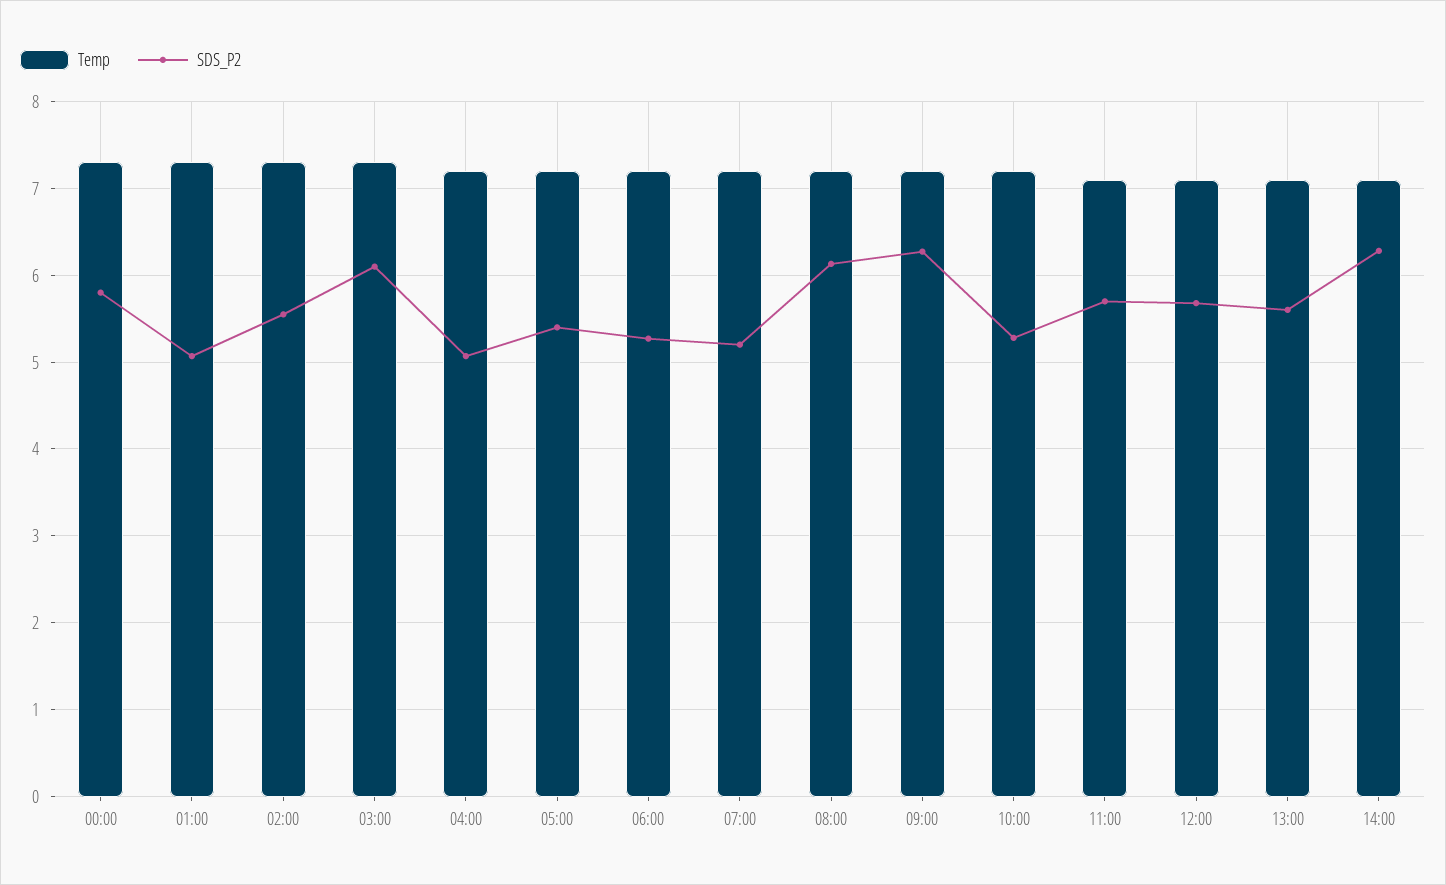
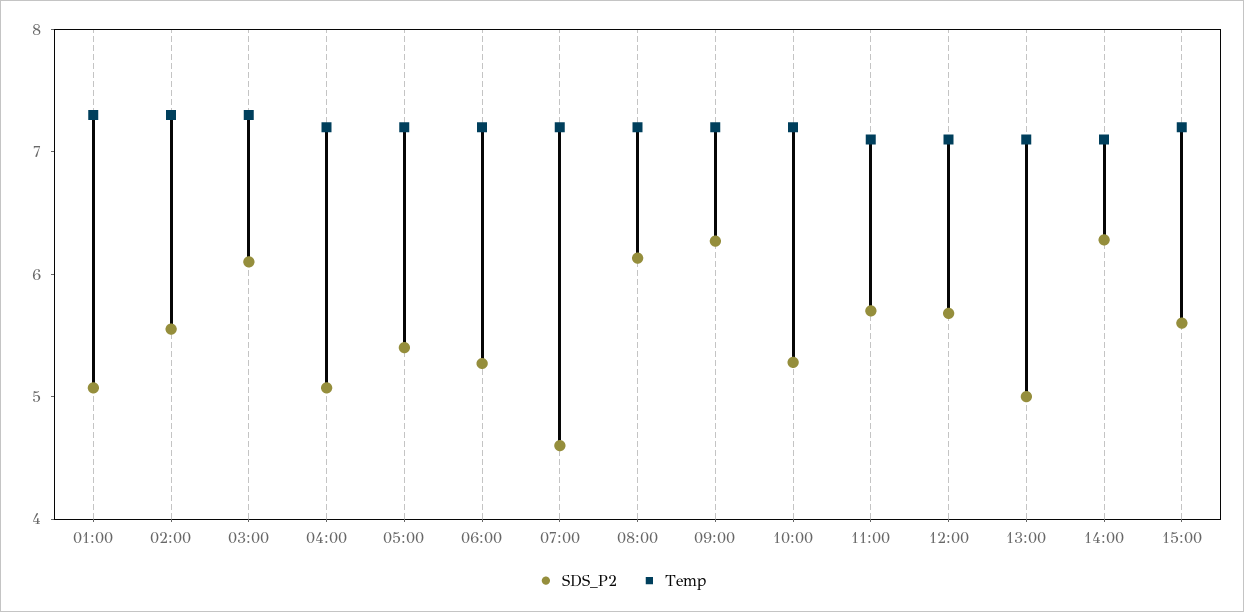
Temp, 00:00: 7.3 -> none
SDS_P2, 00:00: 5.8 -> none
SDS_P2, 07:00: 5.2 -> 4.6
SDS_P2, 13:00: 5.6 -> 5
SDS_P2, 15:00: none -> 5.6
Temp, 15:00: none -> 7.2

